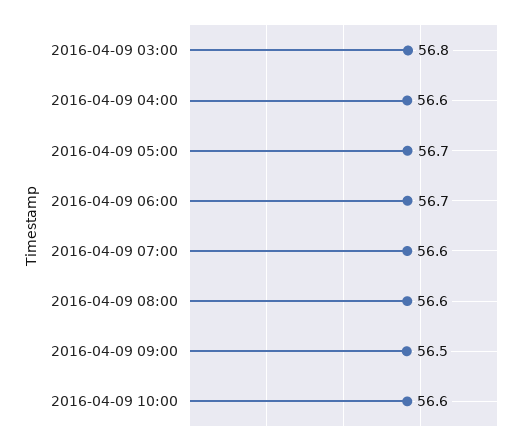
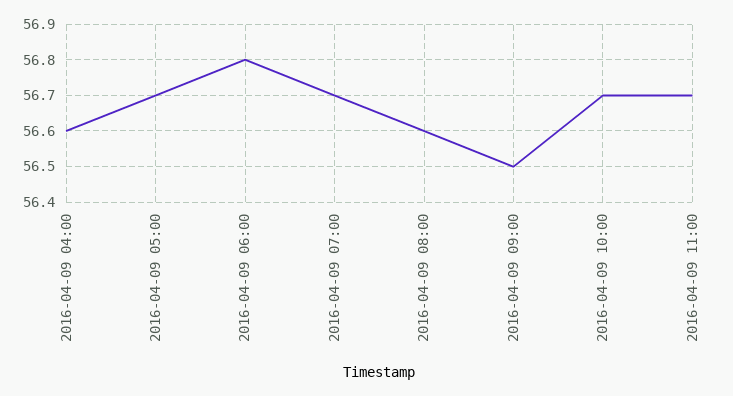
2016-04-09 03:00: 56.8 -> none
2016-04-09 06:00: 56.7 -> 56.8
2016-04-09 07:00: 56.6 -> 56.7
2016-04-09 10:00: 56.6 -> 56.7
2016-04-09 11:00: none -> 56.7

